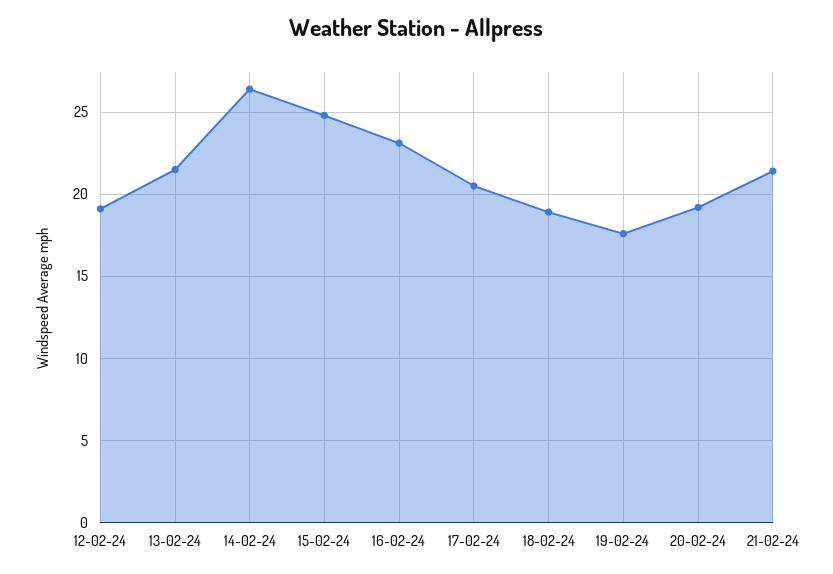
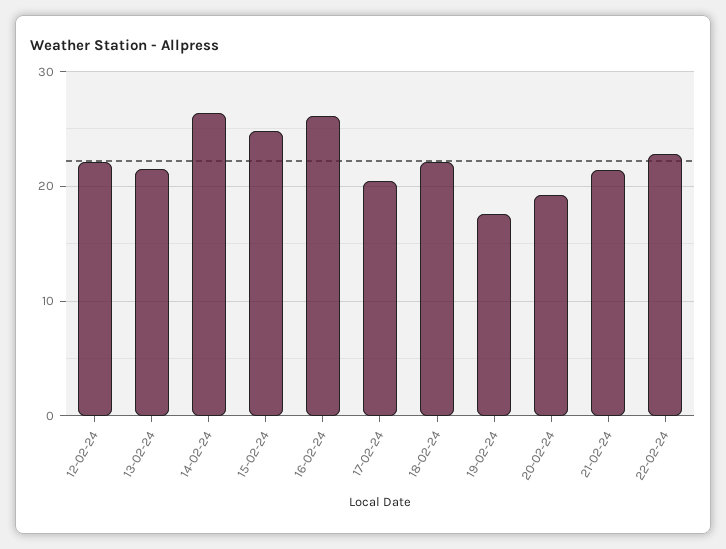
12-02-24: 19 -> 22
16-02-24: 23 -> 26
18-02-24: 19 -> 22
22-02-24: none -> 23

